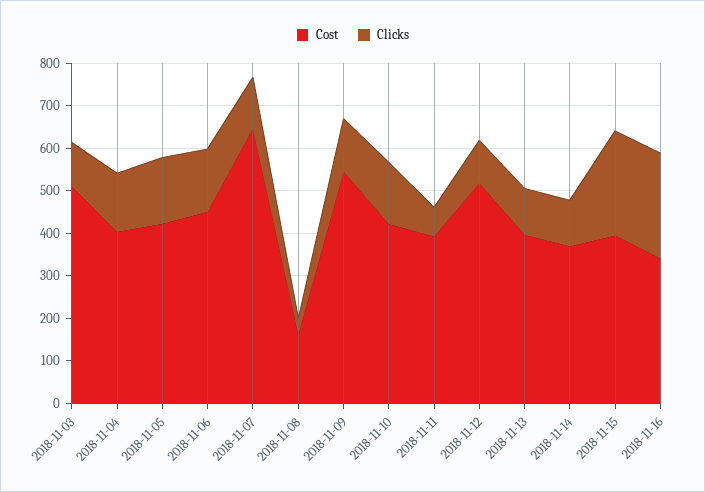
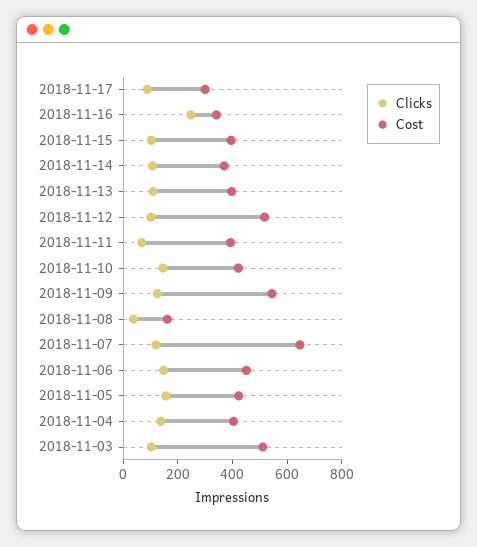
Clicks, 2018-11-15: 240 -> 100
Clicks, 2018-11-17: none -> 100
Cost, 2018-11-17: none -> 300

